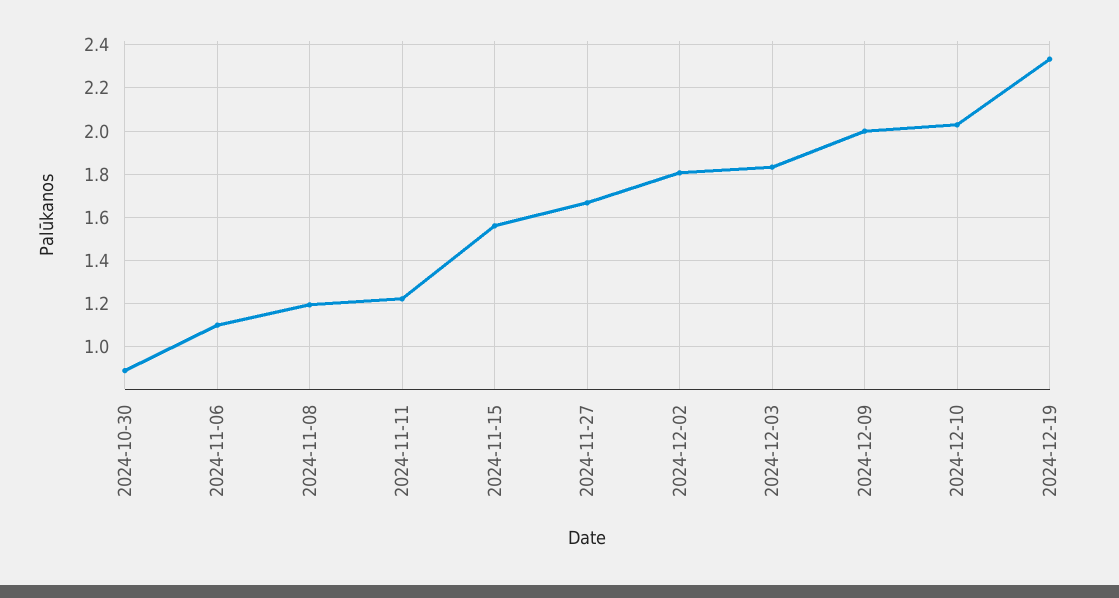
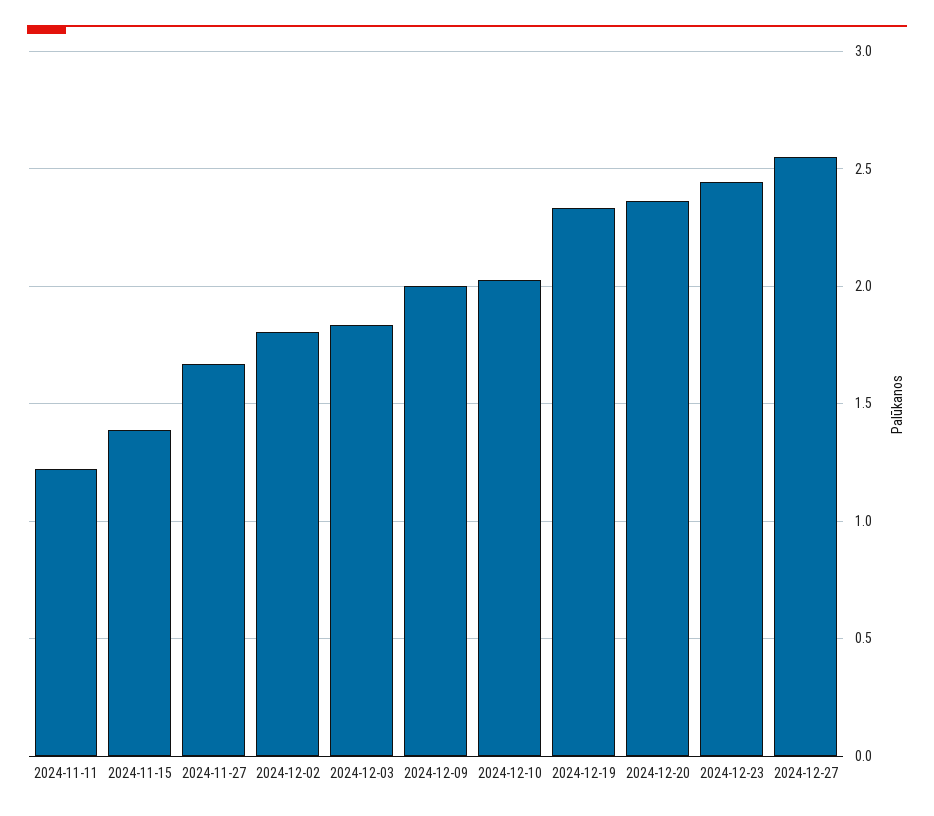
2024-10-30: 0.9 -> none
2024-11-06: 1.1 -> none
2024-11-08: 1.2 -> none
2024-11-15: 1.55 -> 1.4
2024-12-20: none -> 2.35
2024-12-23: none -> 2.45
2024-12-27: none -> 2.55

